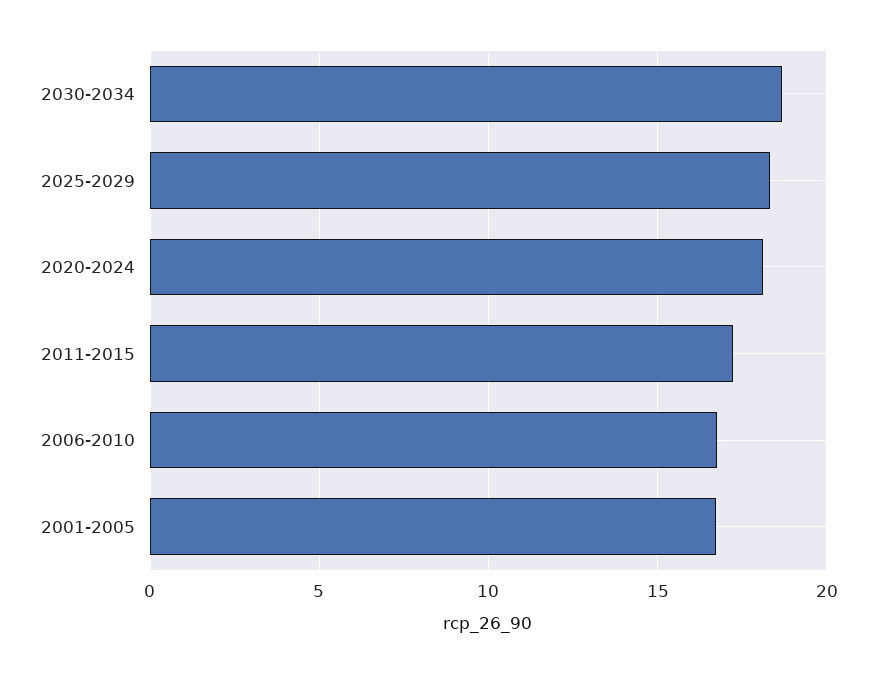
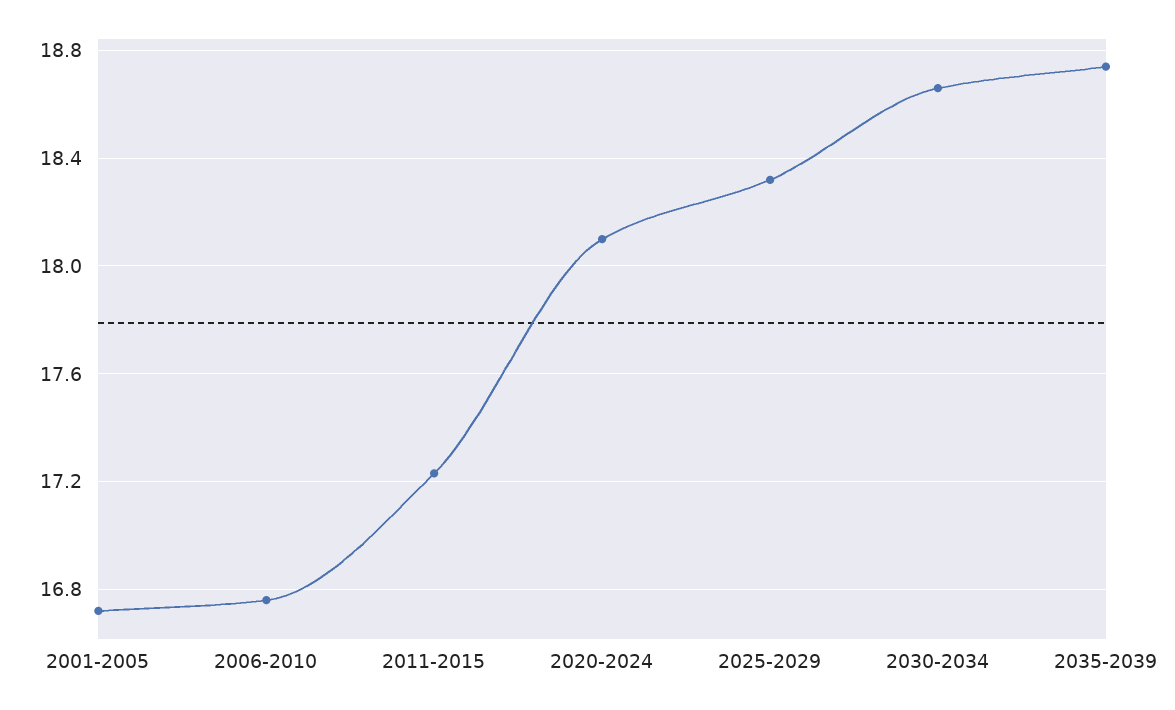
2035-2039: none -> 18.75

